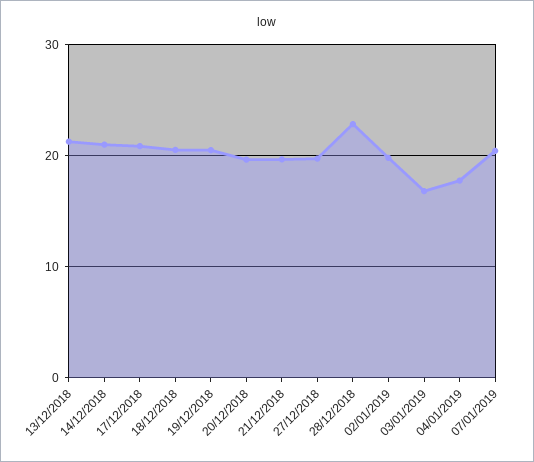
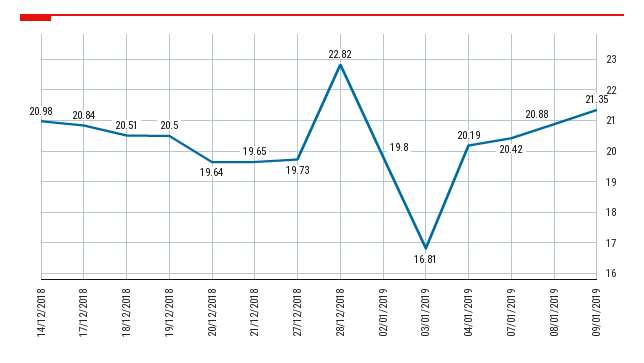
13/12/2018: 21 -> none
04/01/2019: 18 -> 20.19
08/01/2019: none -> 20.88
09/01/2019: none -> 21.35

